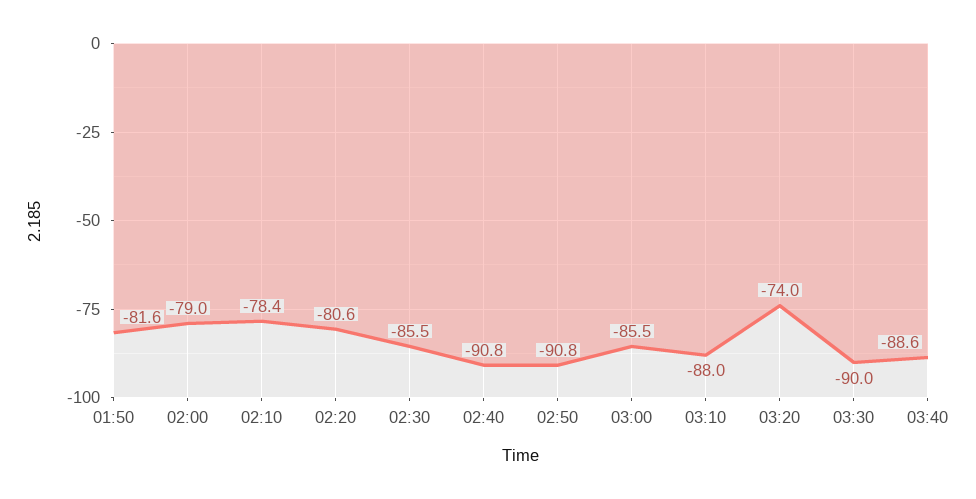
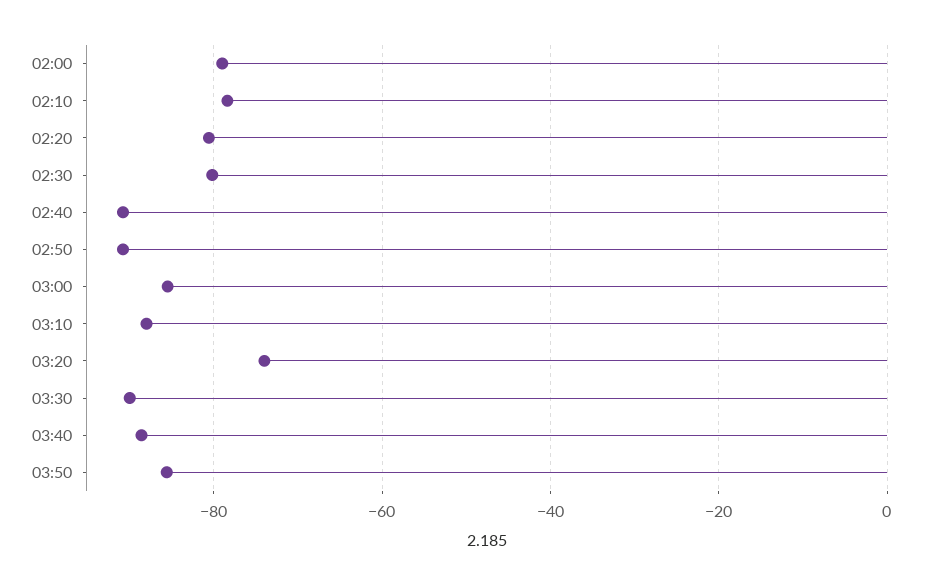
01:50: -81.6 -> none
02:30: -85.5 -> -80
03:50: none -> -86

